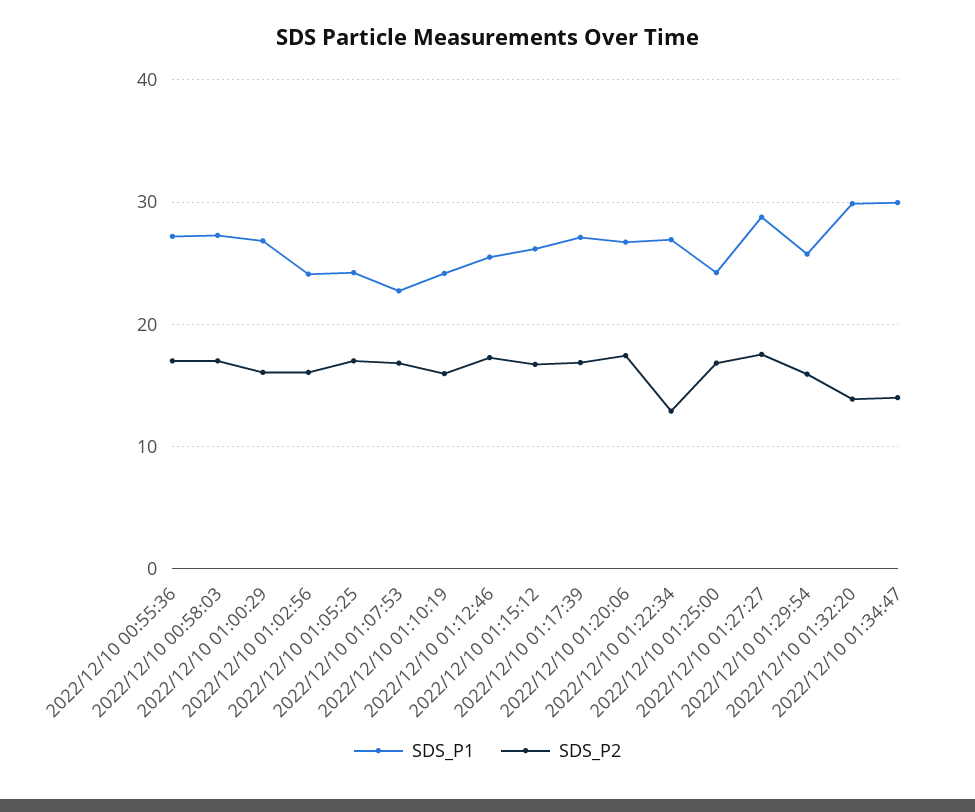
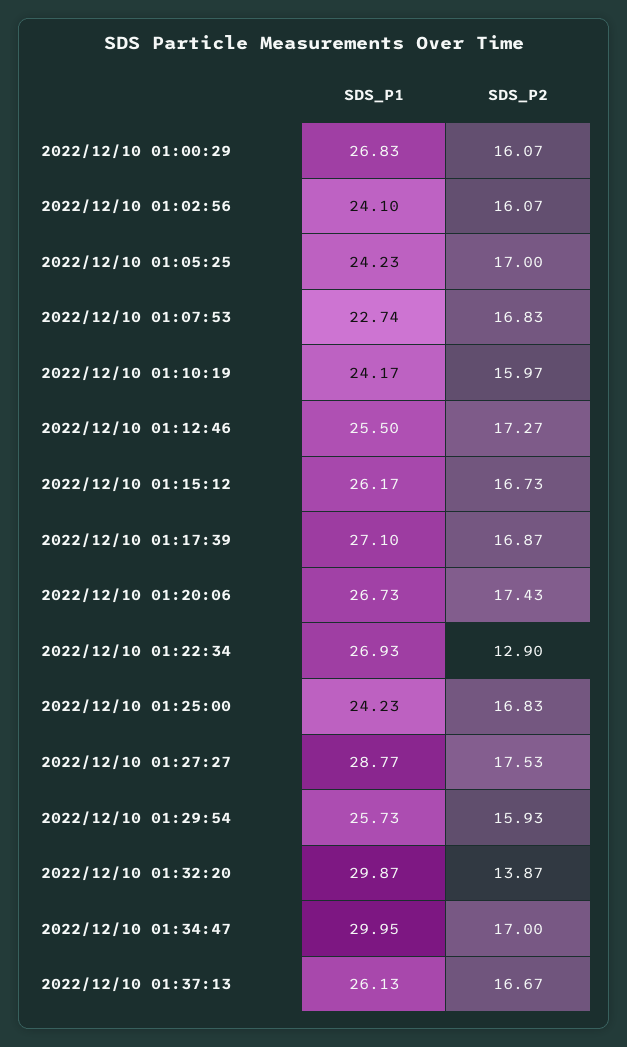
SDS_P1, 2022/12/10 00:55:36: 27 -> none
SDS_P2, 2022/12/10 00:55:36: 17 -> none
SDS_P1, 2022/12/10 00:58:03: 27 -> none
SDS_P2, 2022/12/10 00:58:03: 17 -> none
SDS_P2, 2022/12/10 01:34:47: 14 -> 17
SDS_P1, 2022/12/10 01:37:13: none -> 26.13
SDS_P2, 2022/12/10 01:37:13: none -> 16.67

